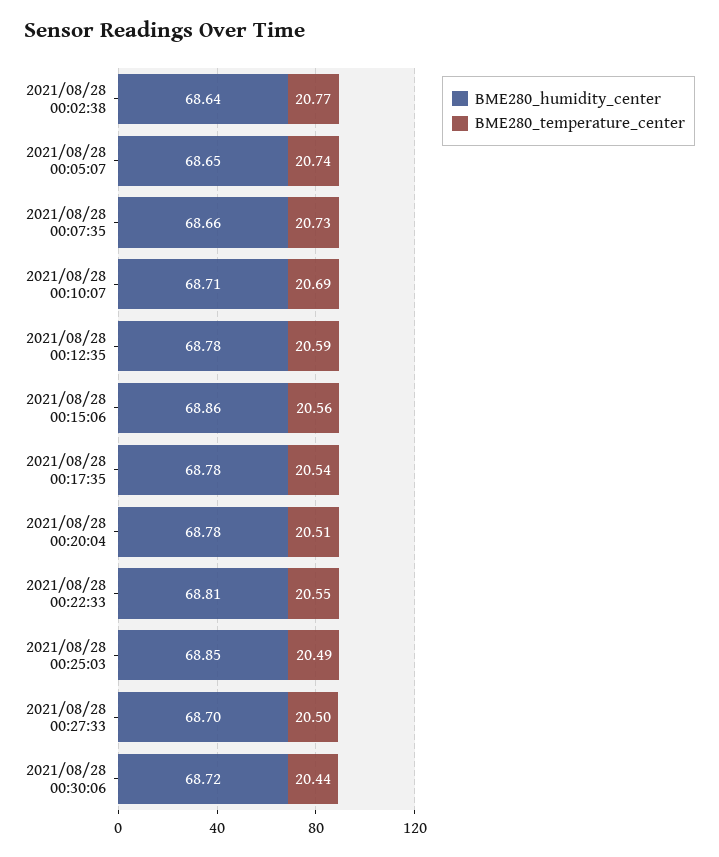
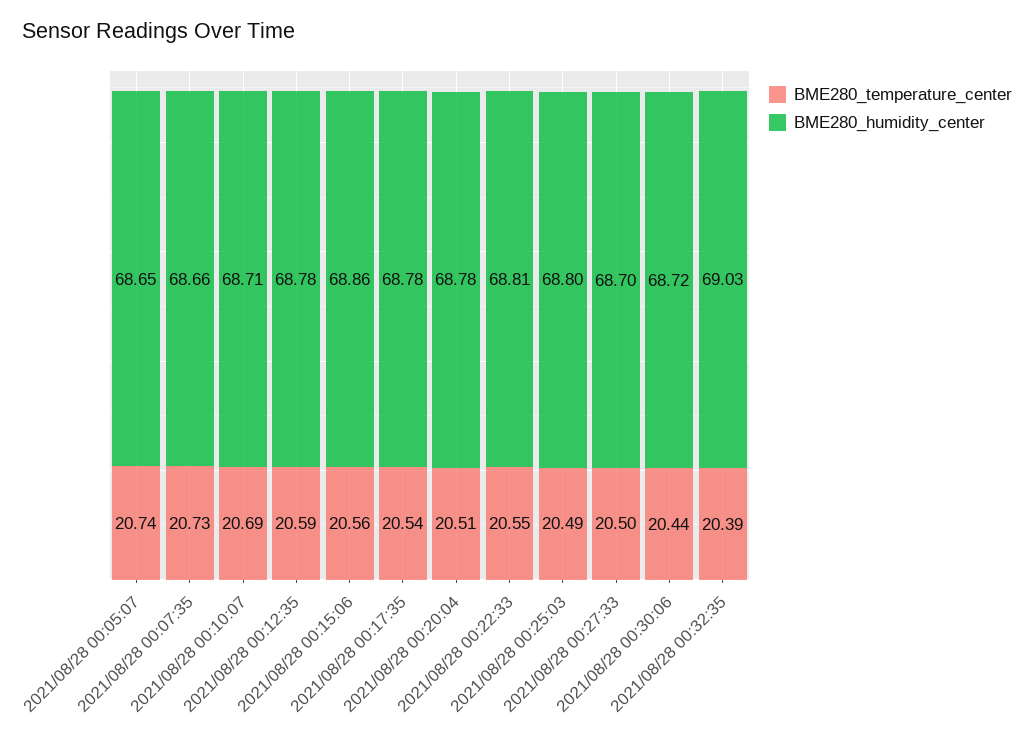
BME280_humidity_center, 2021/08/28 00:02:38: 68.64 -> none
BME280_temperature_center, 2021/08/28 00:02:38: 20.77 -> none
BME280_humidity_center, 2021/08/28 00:25:03: 68.85 -> 68.8
BME280_temperature_center, 2021/08/28 00:32:35: none -> 20.39
BME280_humidity_center, 2021/08/28 00:32:35: none -> 69.03

